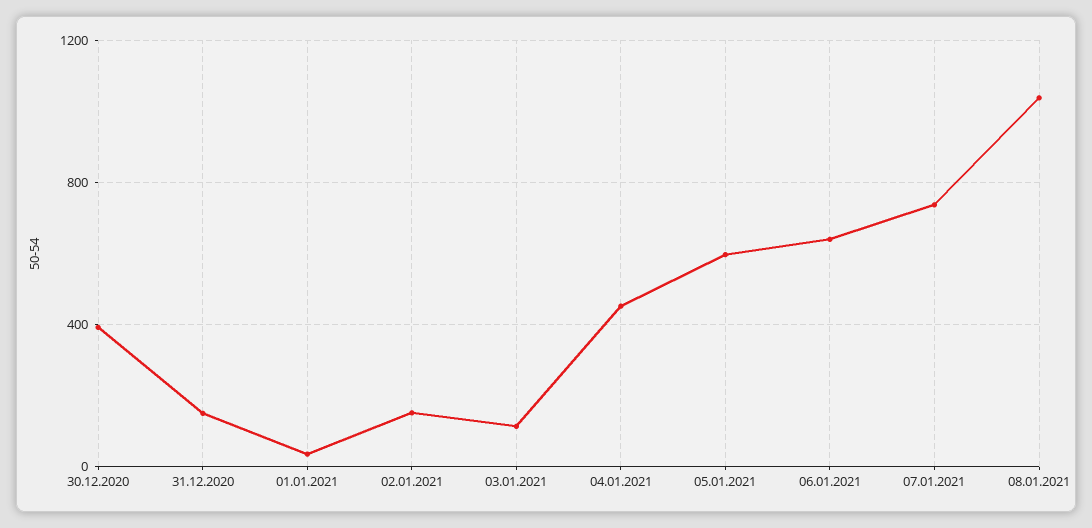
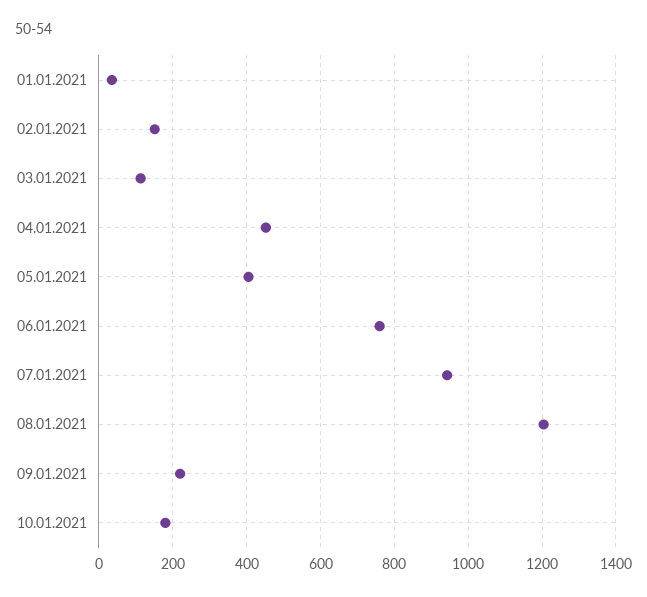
30.12.2020: 400 -> none
31.12.2020: 150 -> none
05.01.2021: 600 -> 400
06.01.2021: 650 -> 760
07.01.2021: 750 -> 940
08.01.2021: 1050 -> 1200
09.01.2021: none -> 220
10.01.2021: none -> 180

